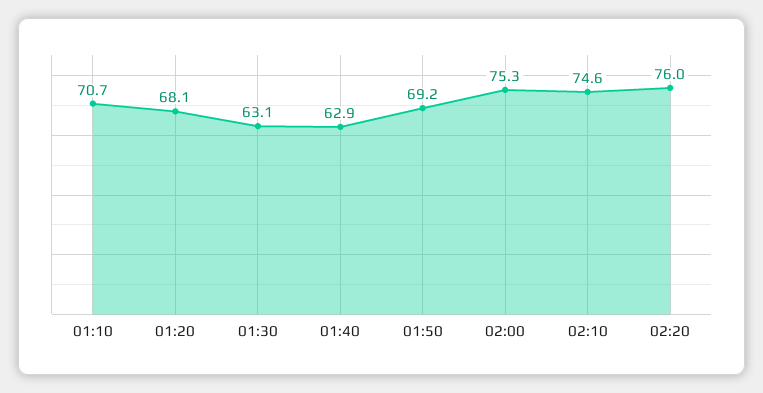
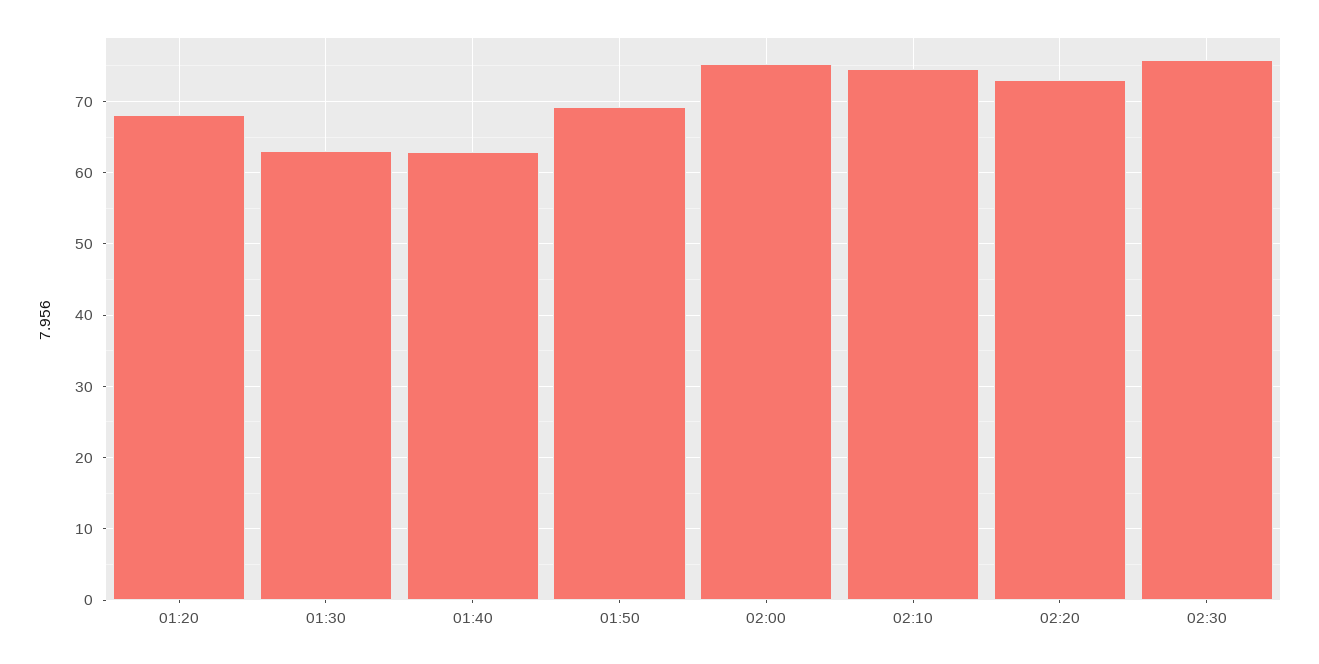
01:10: 70.7 -> none
02:20: 76 -> 73
02:30: none -> 76

